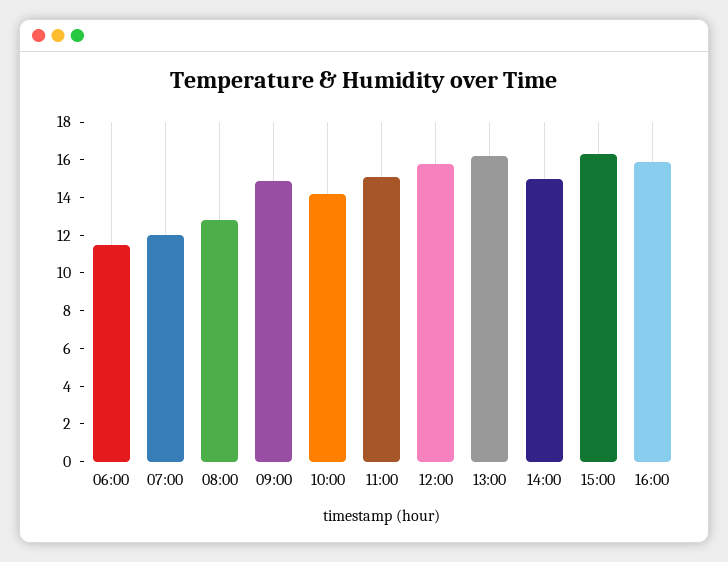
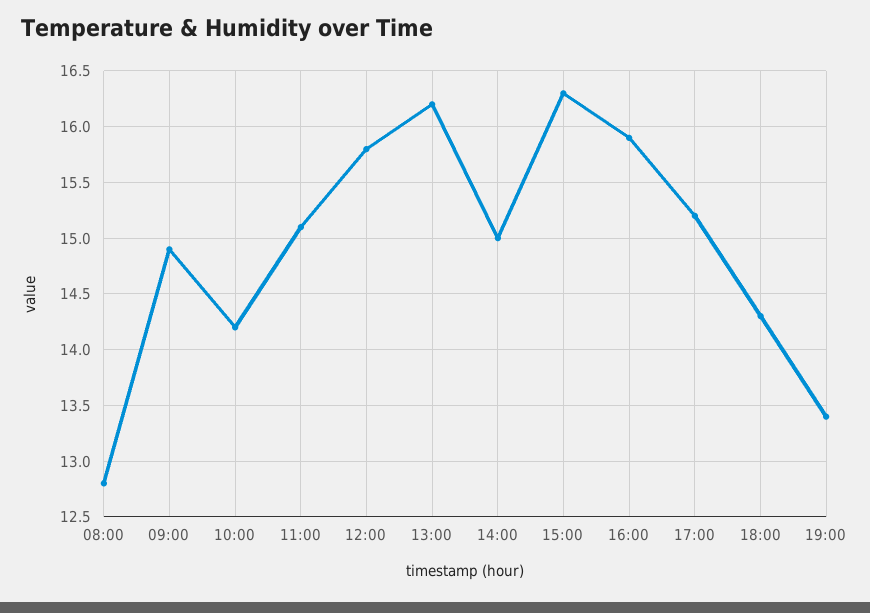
06:00: 11.5 -> none
07:00: 12 -> none
17:00: none -> 15.2
18:00: none -> 14.3
19:00: none -> 13.4

